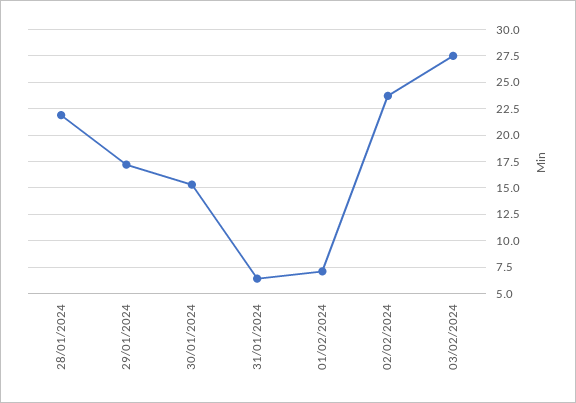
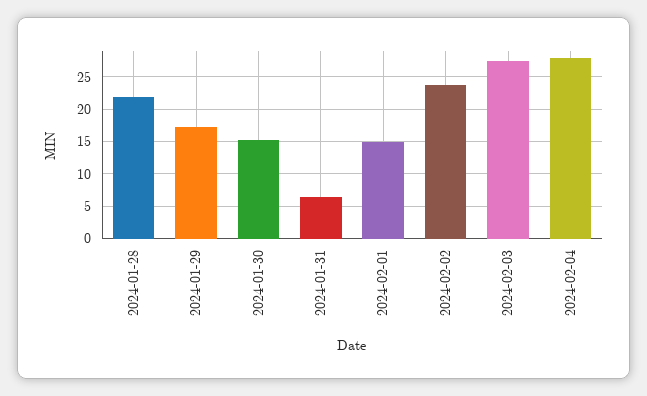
01/02/2024: 7.5 -> 15
2024-02-04: none -> 28

